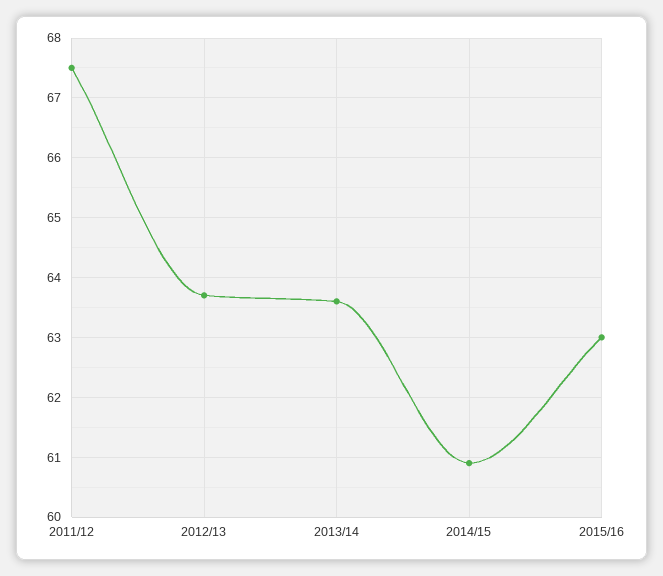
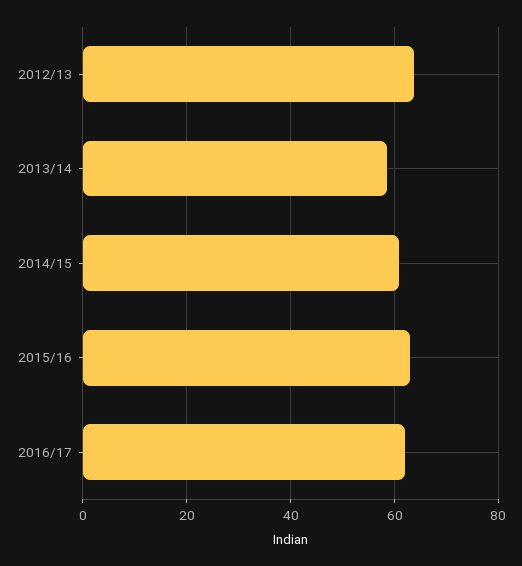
2011/12: 67.5 -> none
2013/14: 63.5 -> 58
2016/17: none -> 62

